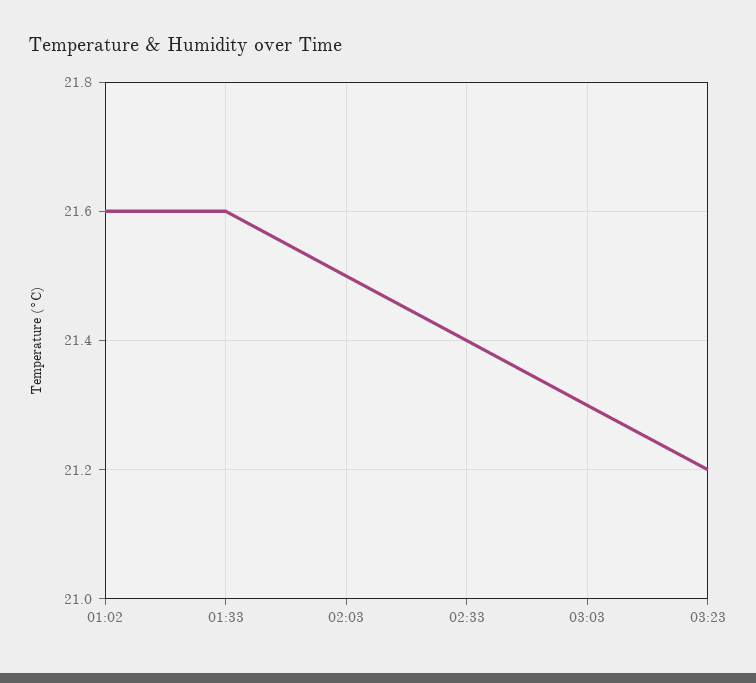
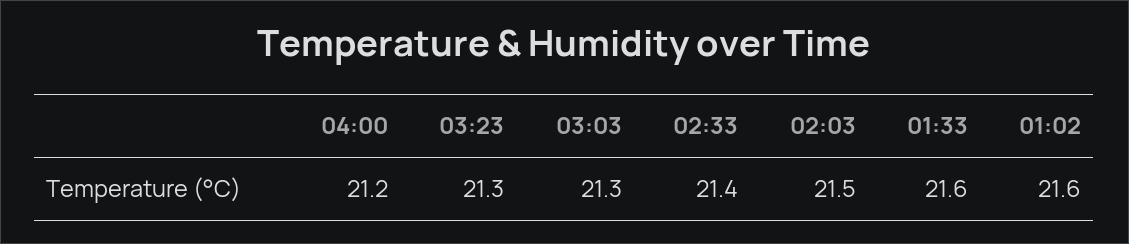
03:23: 21.2 -> 21.3
04:00: none -> 21.2

